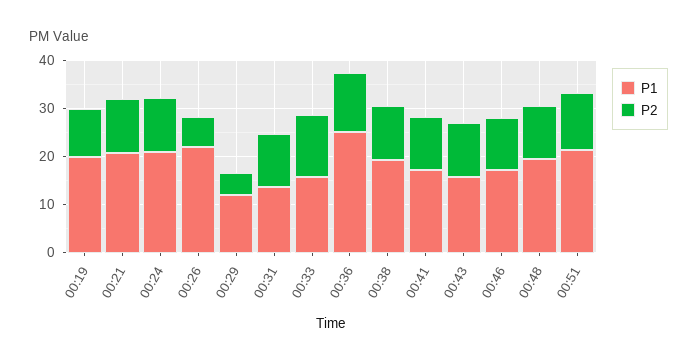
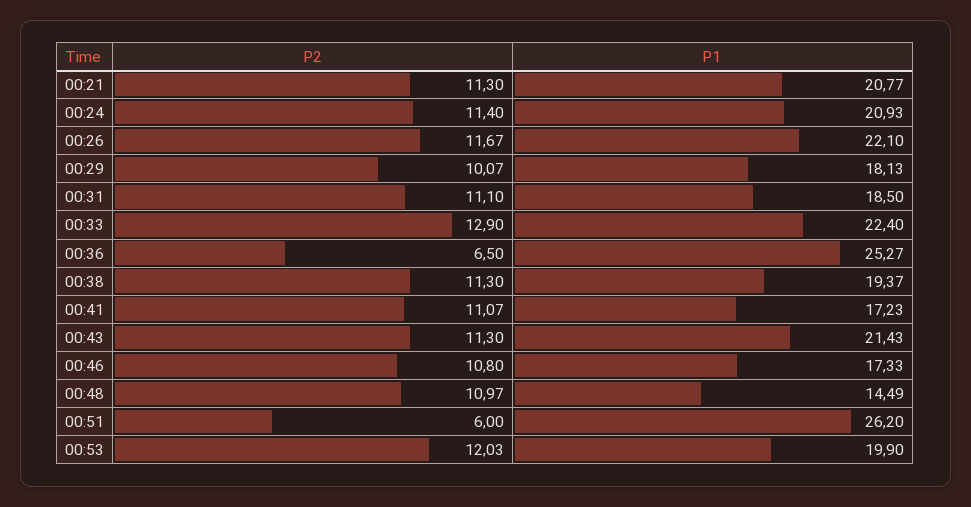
P1, 00:19: 20 -> none
P2, 00:19: 10 -> none
P2, 00:26: 6 -> 11.67
P1, 00:29: 12 -> 18.13
P2, 00:29: 4 -> 10.07
P1, 00:31: 14 -> 18.5
P1, 00:33: 16 -> 22.4
P2, 00:36: 12 -> 6.5
P1, 00:43: 16 -> 21.43
P1, 00:48: 20 -> 14.49
P1, 00:51: 22 -> 26.2
P2, 00:51: 12 -> 6
P2, 00:53: none -> 12.03
P1, 00:53: none -> 19.9

